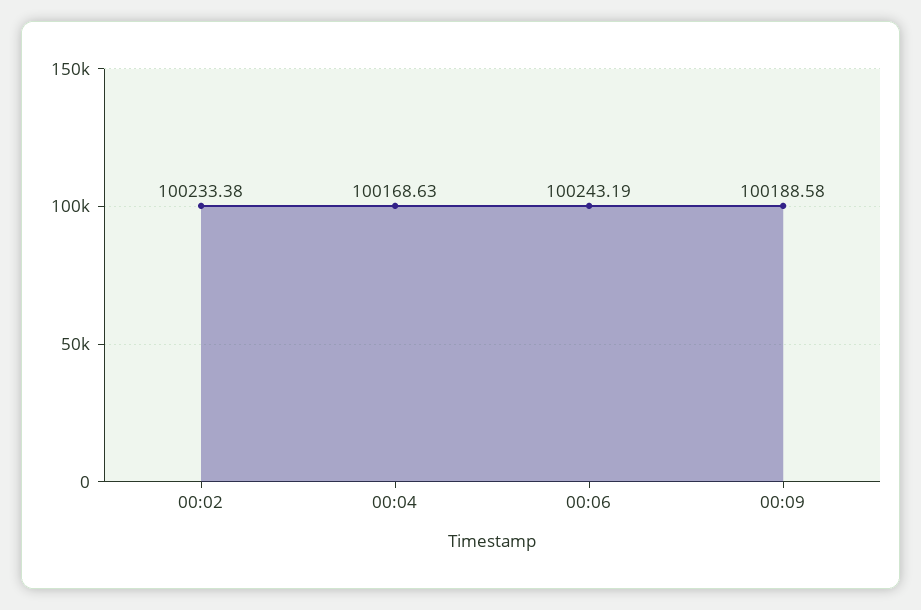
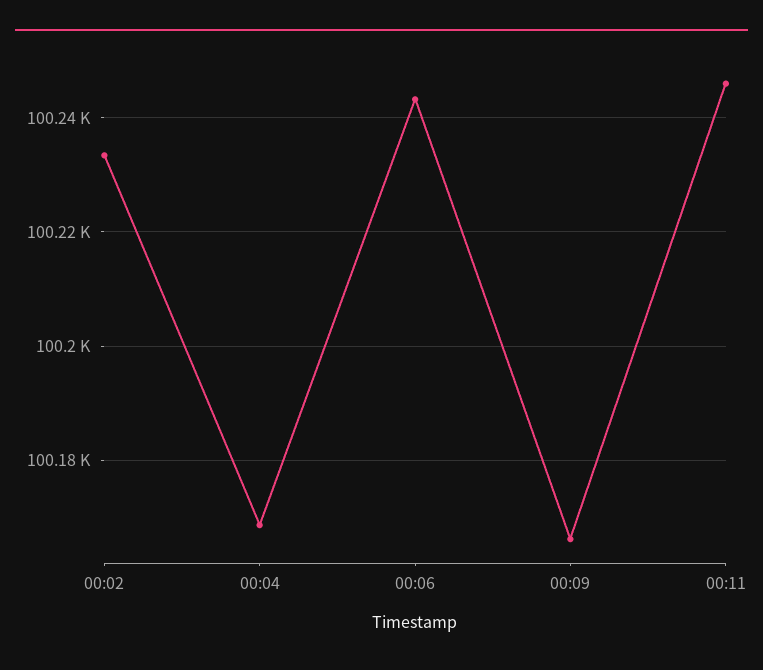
00:09: 100188.58 -> 100166
00:11: none -> 100246

